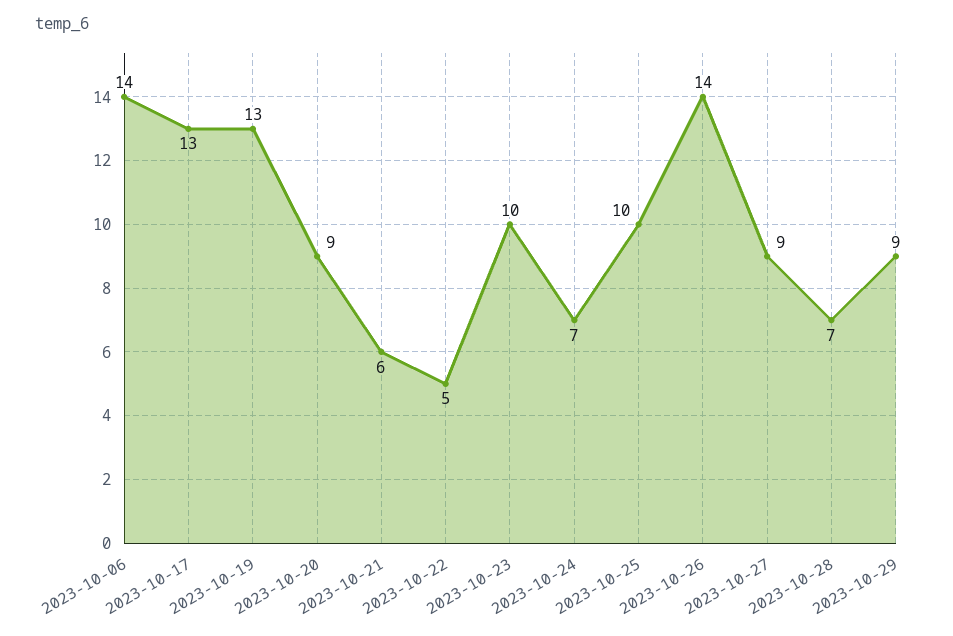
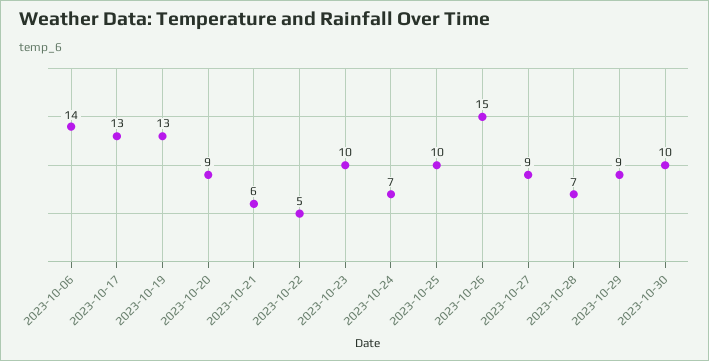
2023-10-26: 14 -> 15
2023-10-30: none -> 10

